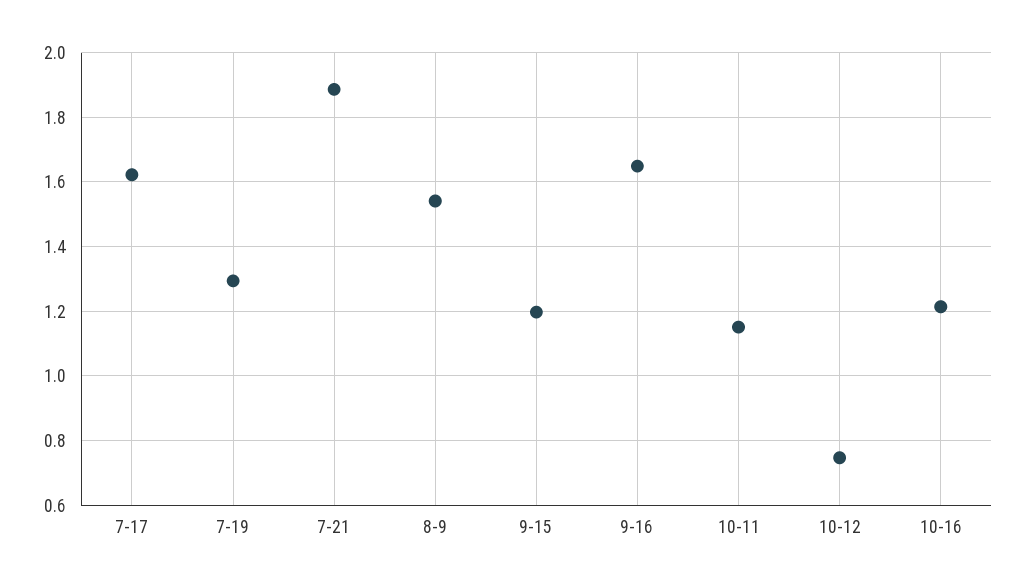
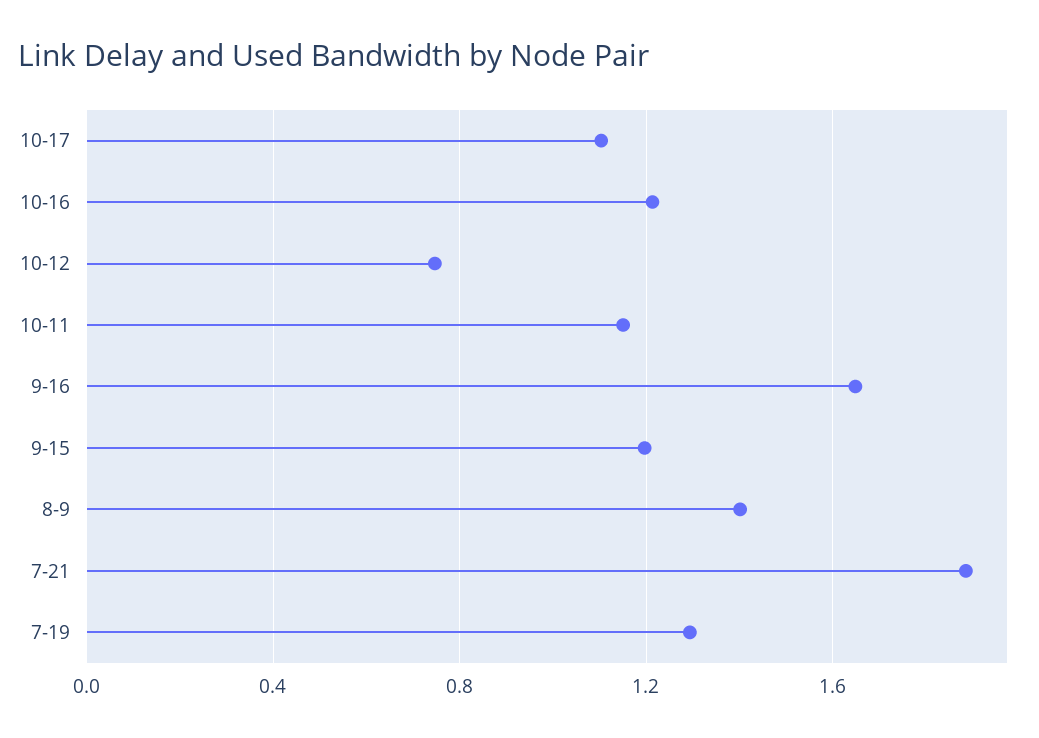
7-17: 1.62 -> none
8-9: 1.54 -> 1.4
10-17: none -> 1.1

